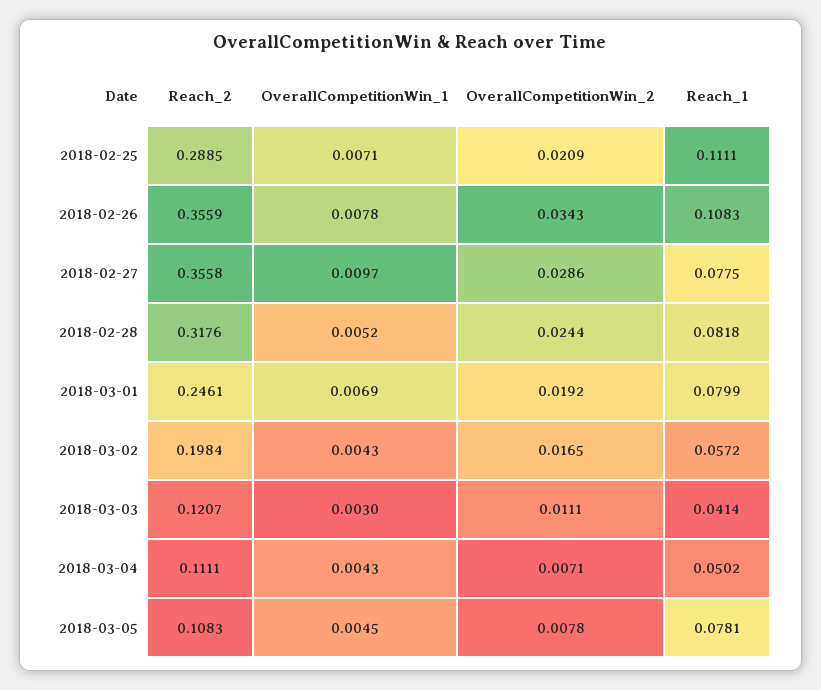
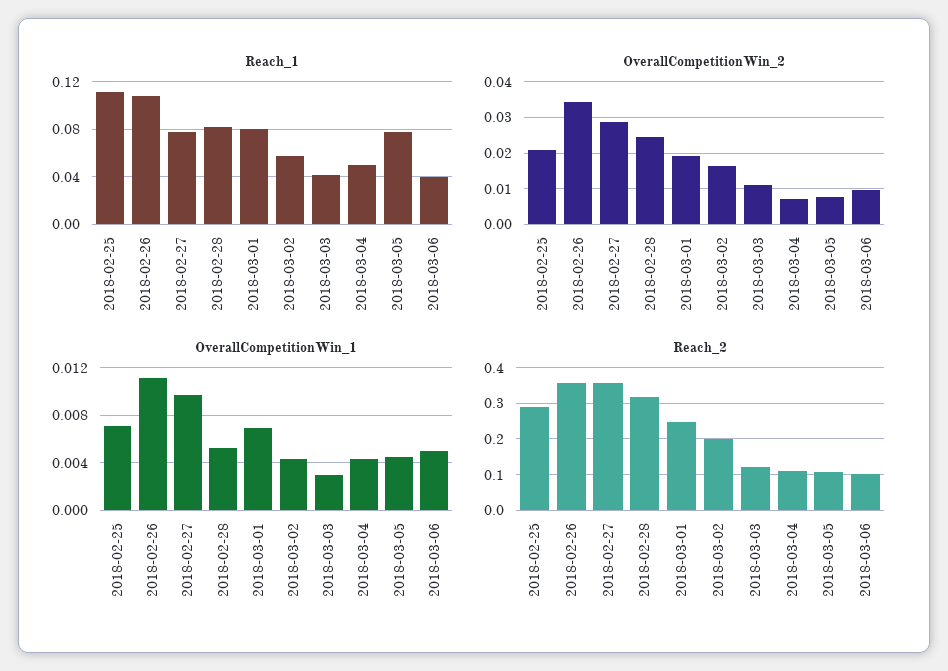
OverallCompetitionWin_1, 2018-02-26: 0.0078 -> 0.011
Reach_1, 2018-03-06: none -> 0.04
OverallCompetitionWin_2, 2018-03-06: none -> 0.01
OverallCompetitionWin_1, 2018-03-06: none -> 0.005
Reach_2, 2018-03-06: none -> 0.1

